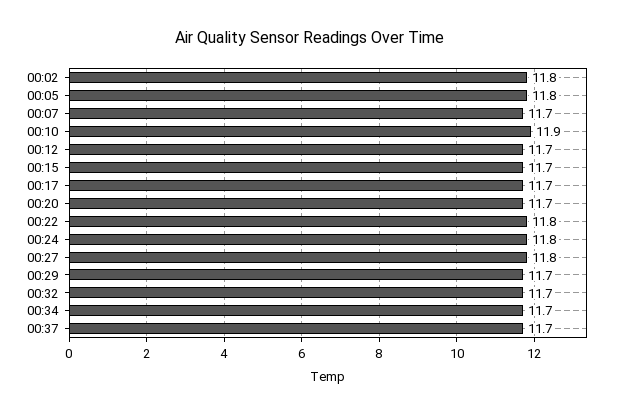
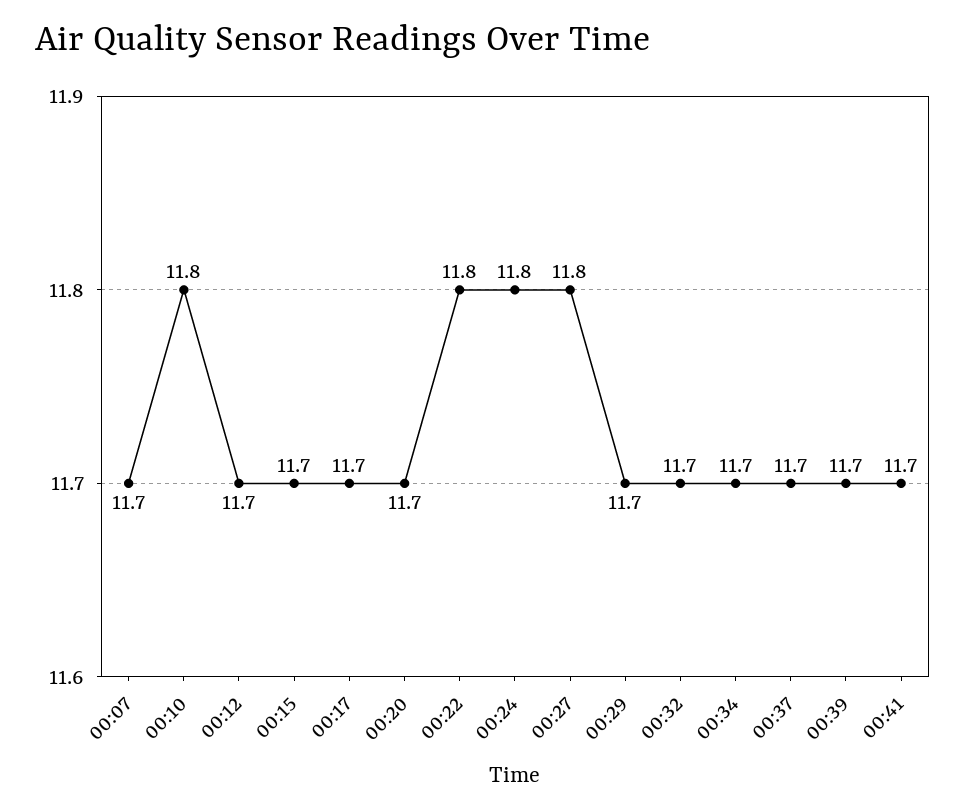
00:02: 11.8 -> none
00:05: 11.8 -> none
00:10: 11.9 -> 11.8
00:39: none -> 11.7
00:41: none -> 11.7

